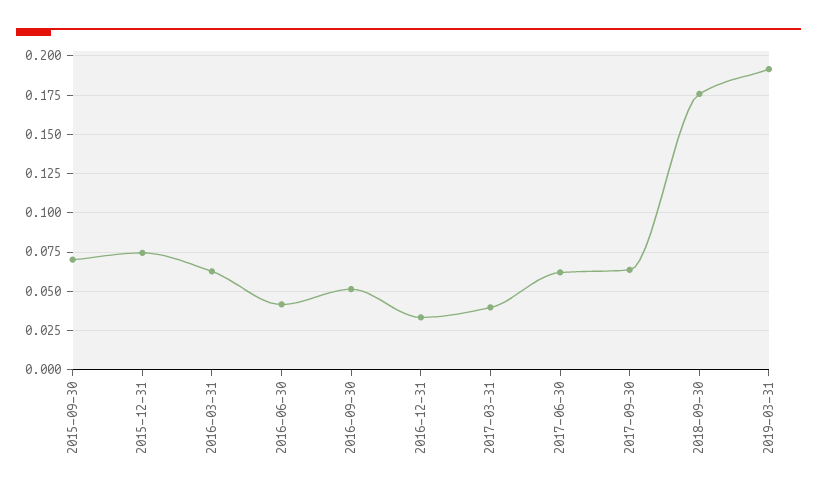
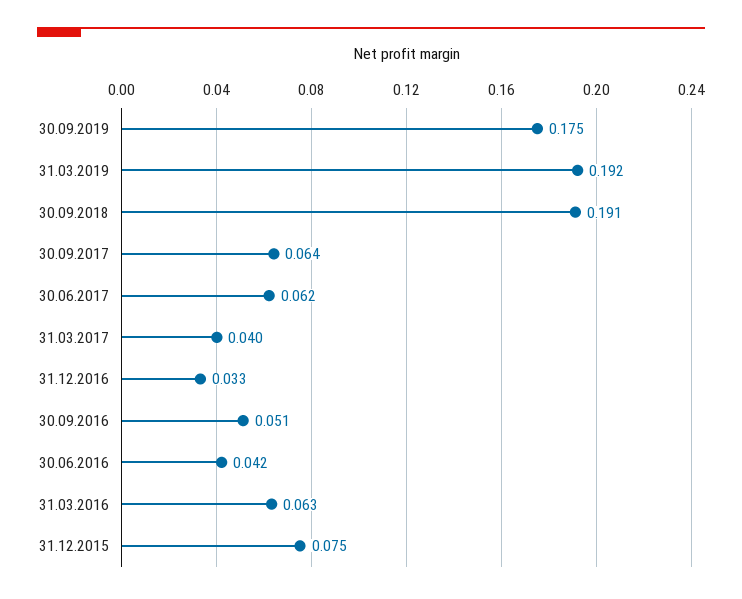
2015-09-30: 0.07 -> none
2018-09-30: 0.175 -> 0.191
30.09.2019: none -> 0.175

